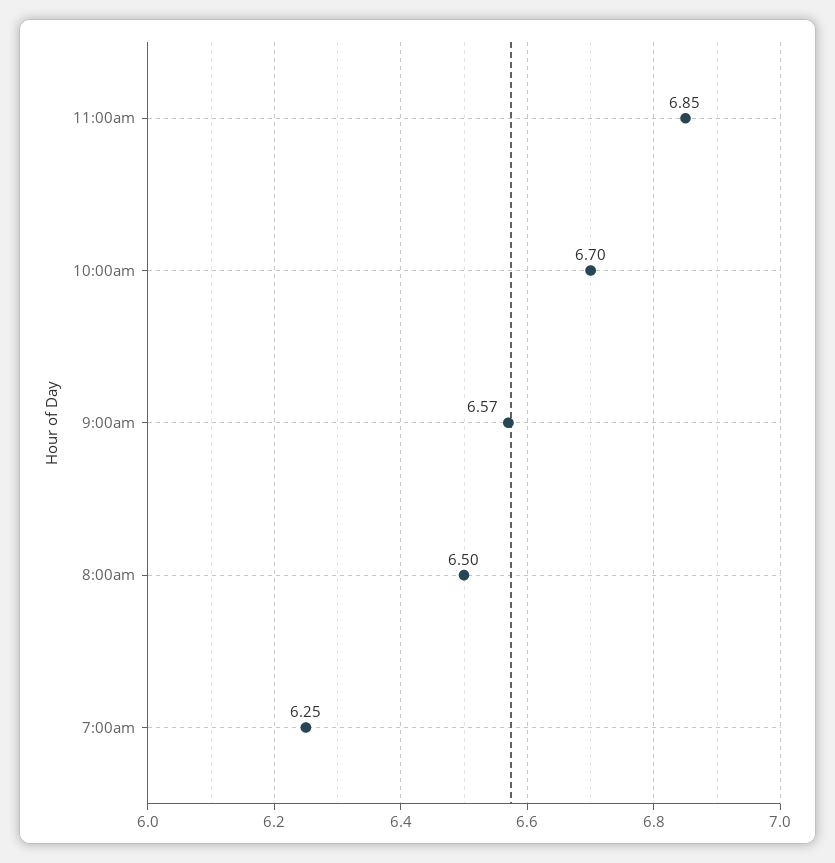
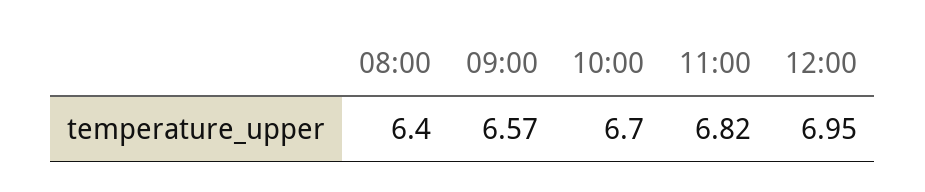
11:00am: 6.85 -> 6.82
8:00am: 6.5 -> 6.4
7:00am: 6.25 -> none
12:00: none -> 6.95

